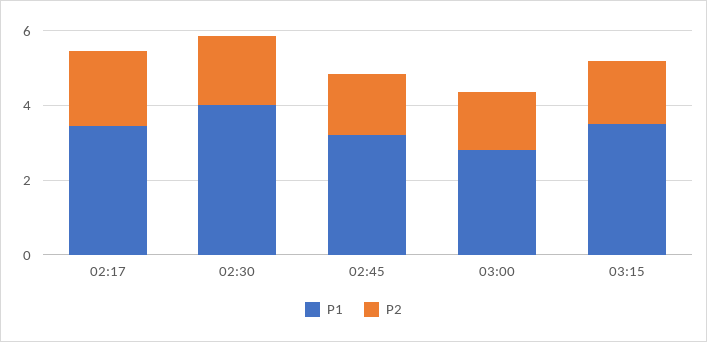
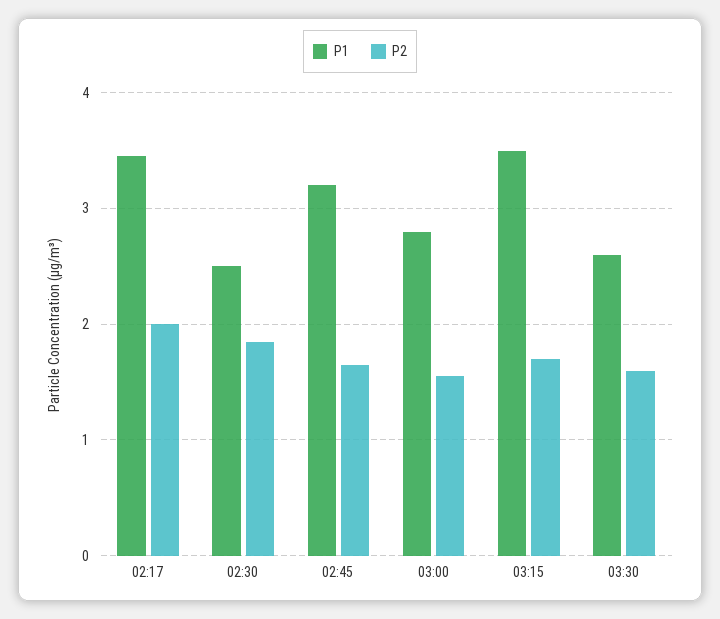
P1, 02:30: 4 -> 2.5
P1, 03:30: none -> 2.6
P2, 03:30: none -> 1.6

